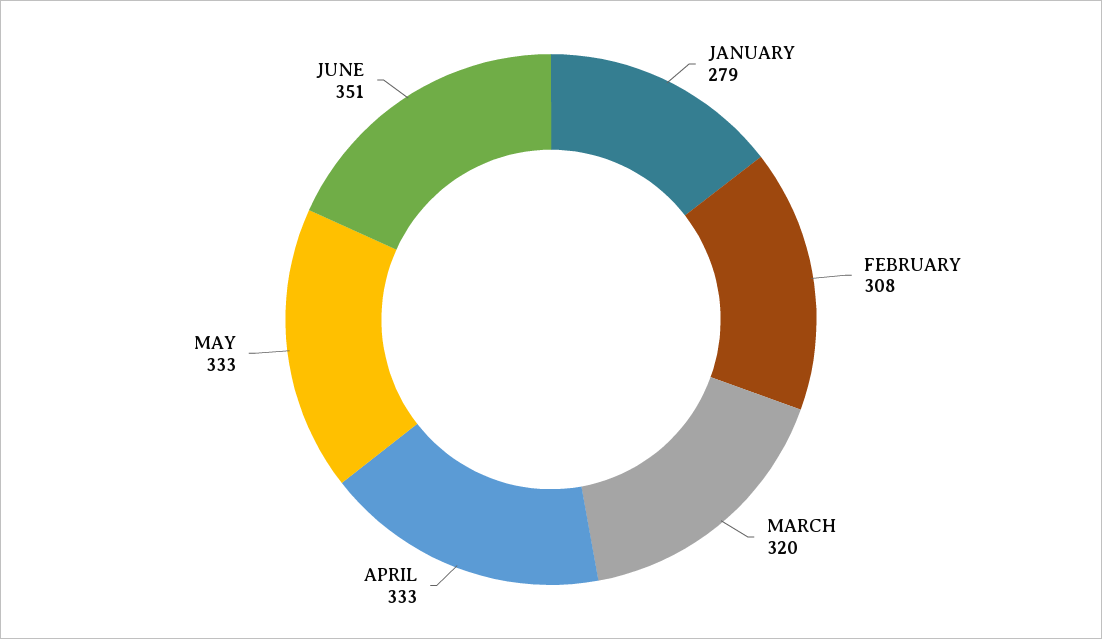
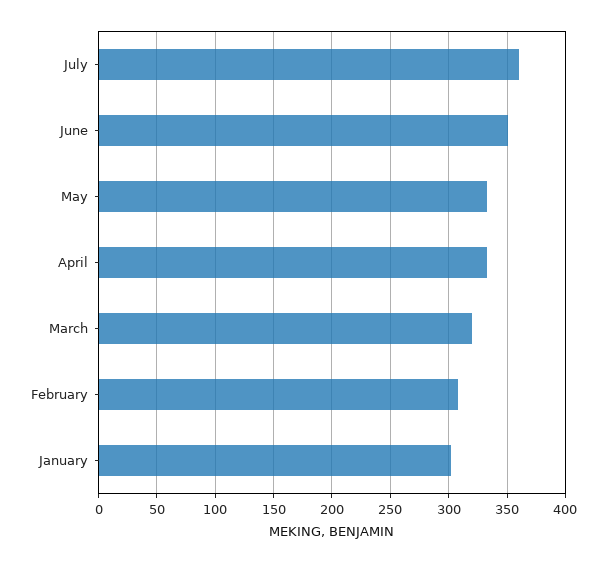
JANUARY: 279 -> 300
July: none -> 360

